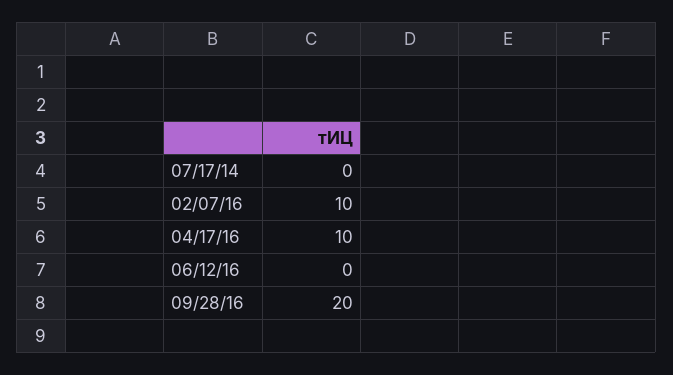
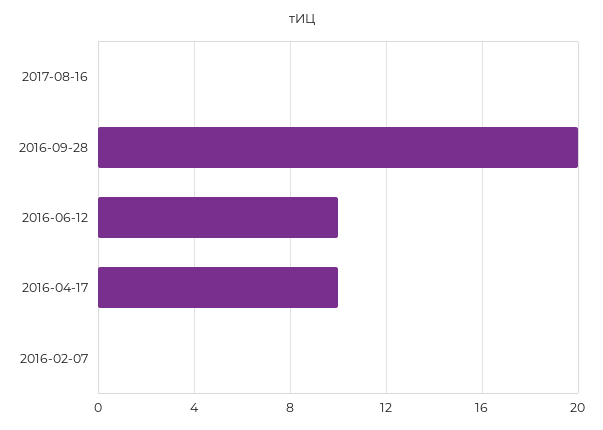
07/17/14: 0 -> none
02/07/16: 10 -> 0
06/12/16: 0 -> 10
2017-08-16: none -> 0

